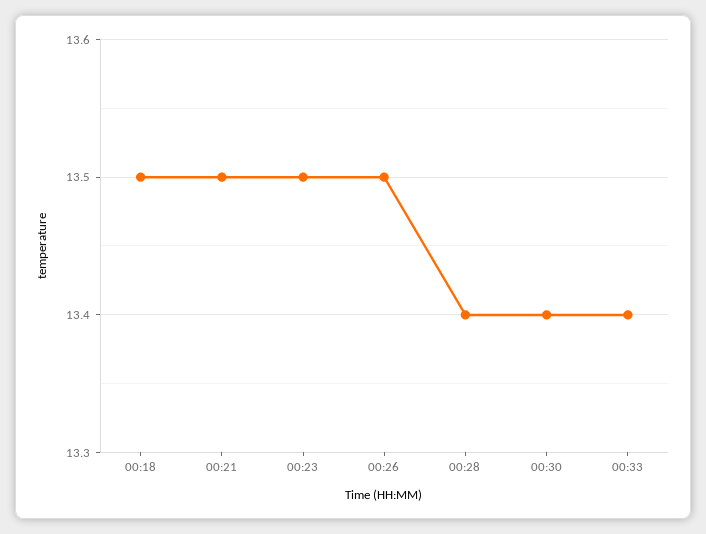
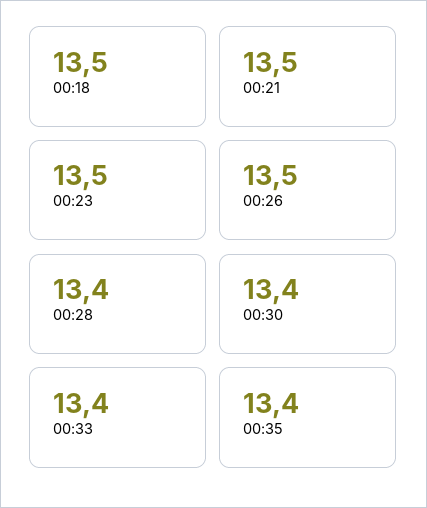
00:35: none -> 13.4

